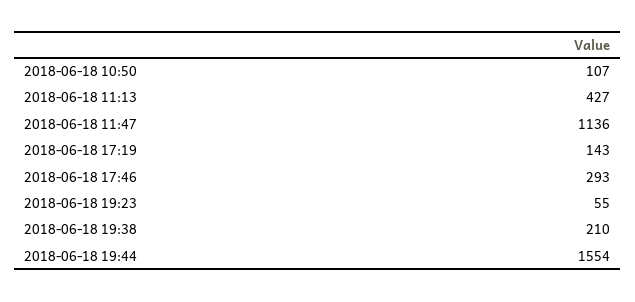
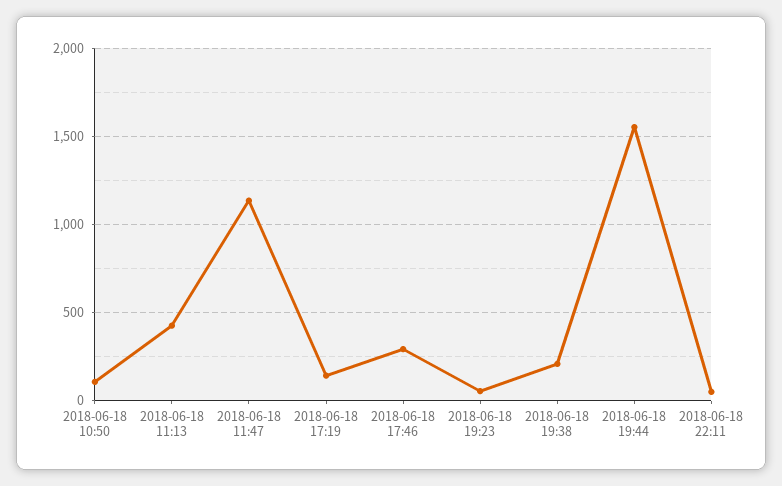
2018-06-18 22:11: none -> 50

